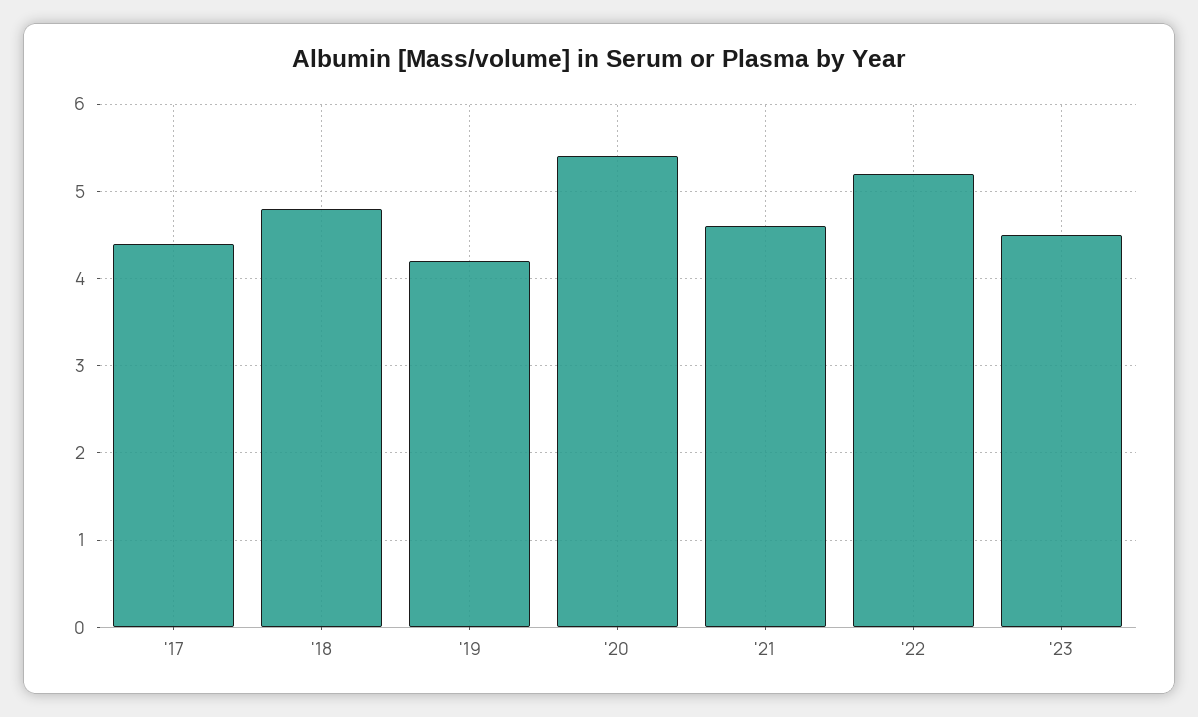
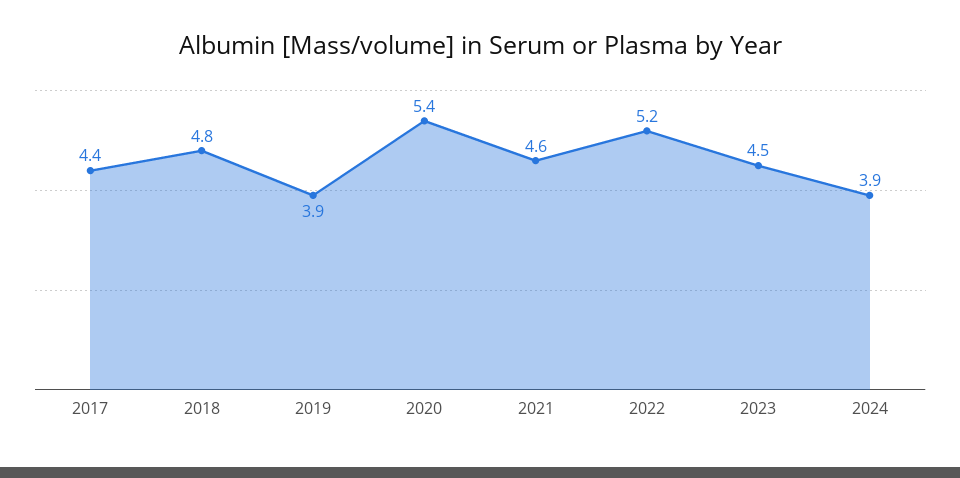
'19: 4.2 -> 3.9
2024: none -> 3.9

